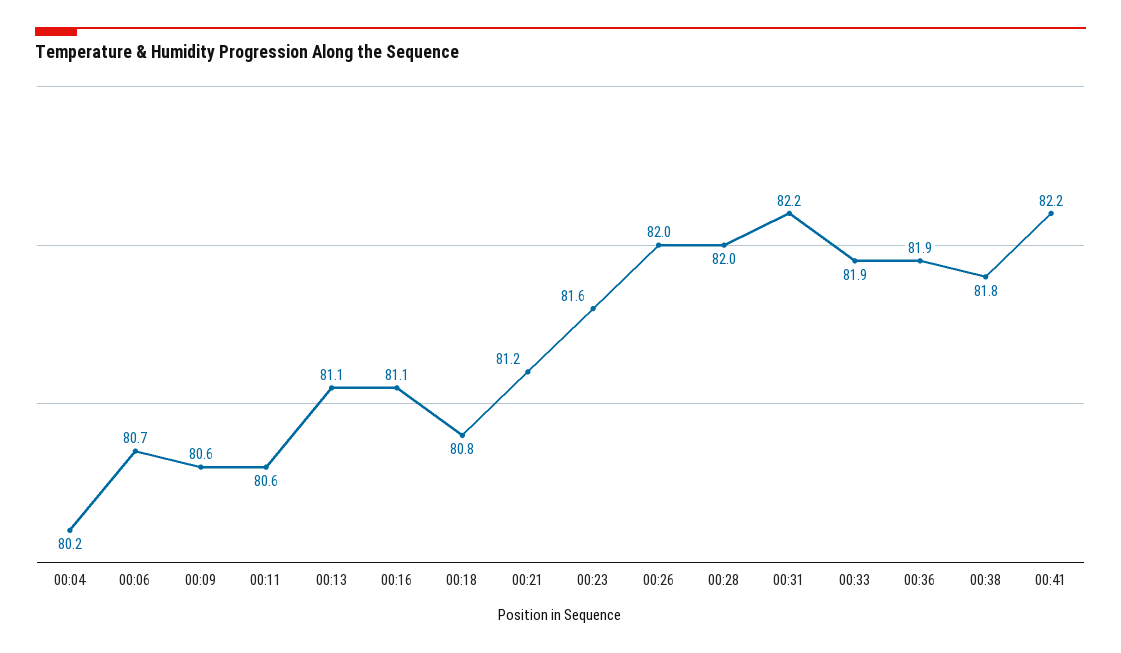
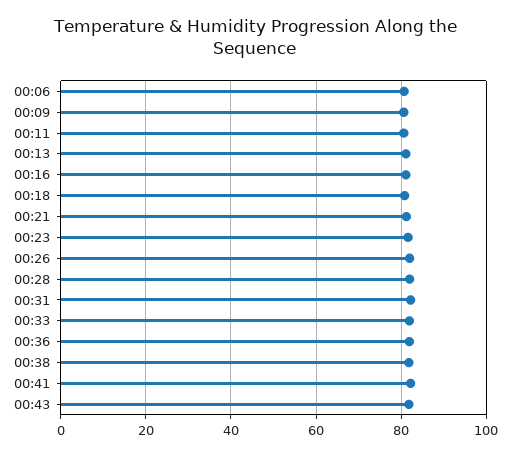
00:04: 80.2 -> none
00:43: none -> 82

